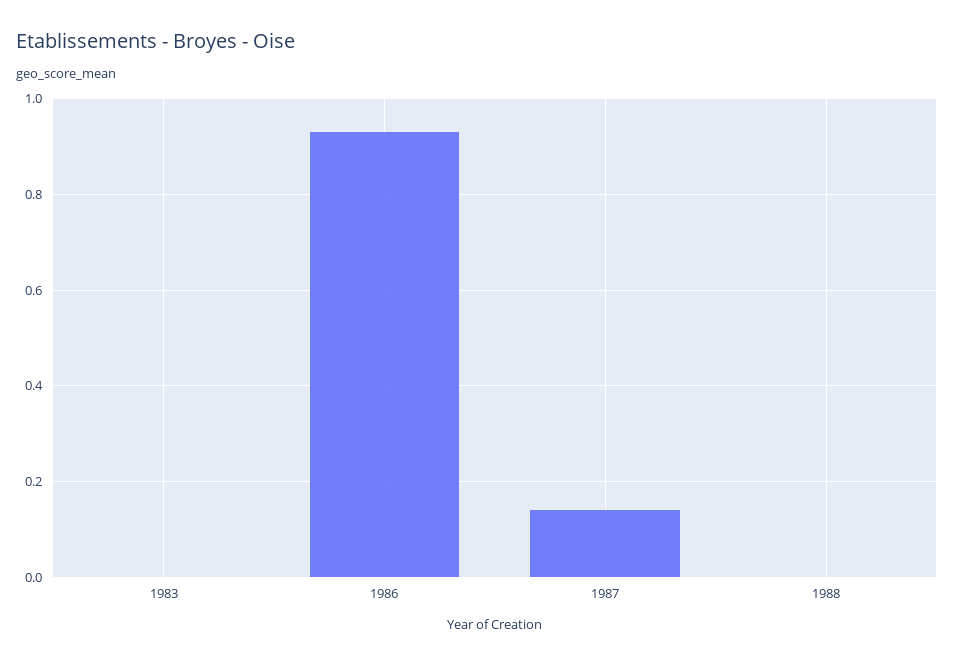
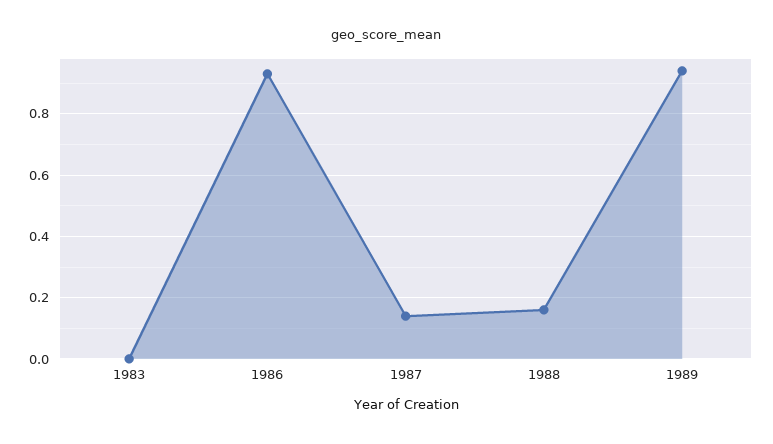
1988: 0 -> 0.15
1989: none -> 0.95

